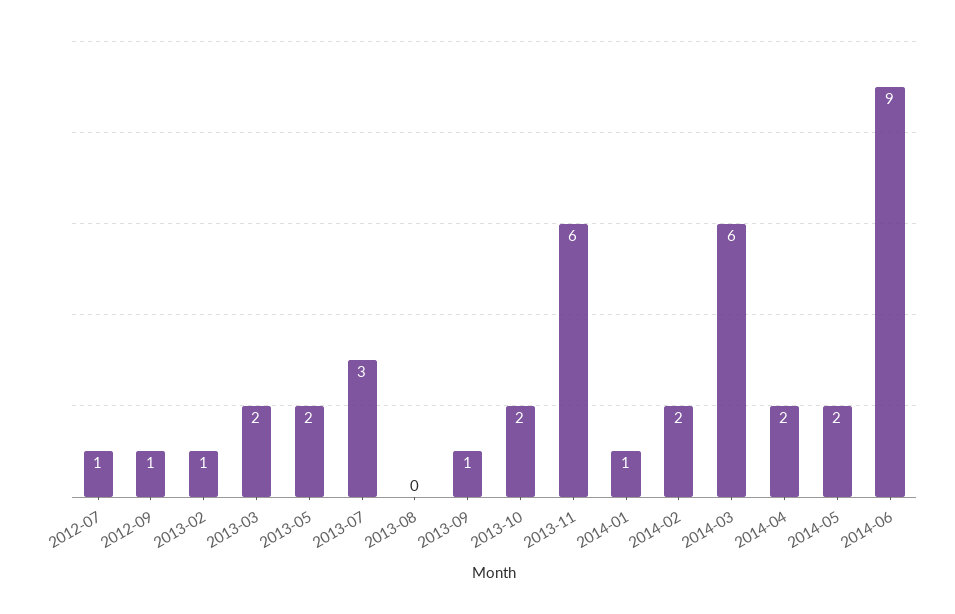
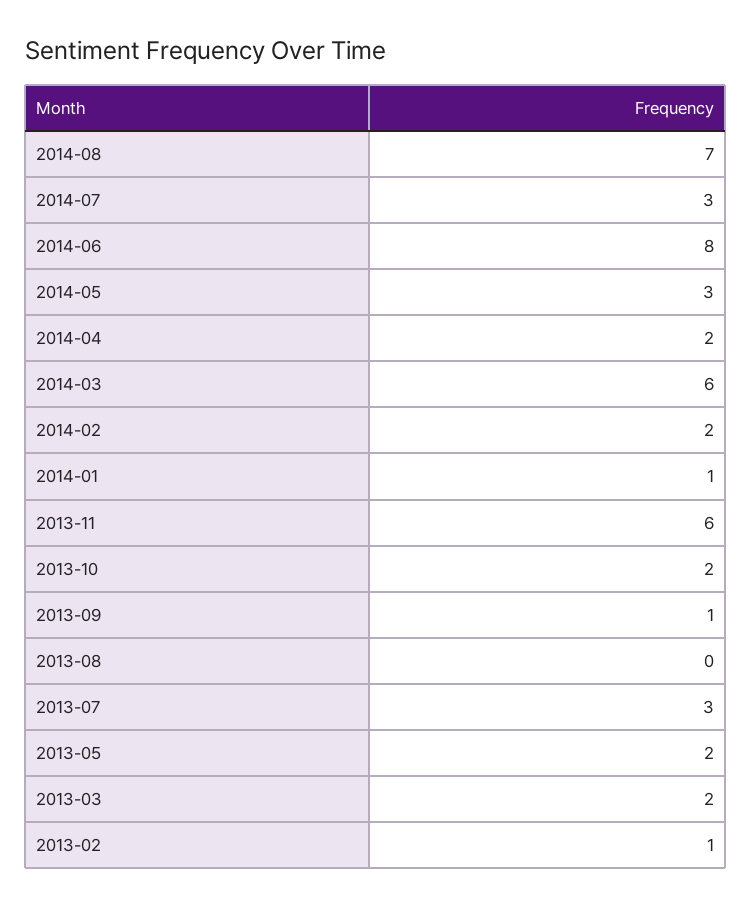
2012-07: 1 -> none
2012-09: 1 -> none
2014-05: 2 -> 3
2014-06: 9 -> 8
2014-08: none -> 7
2014-07: none -> 3

